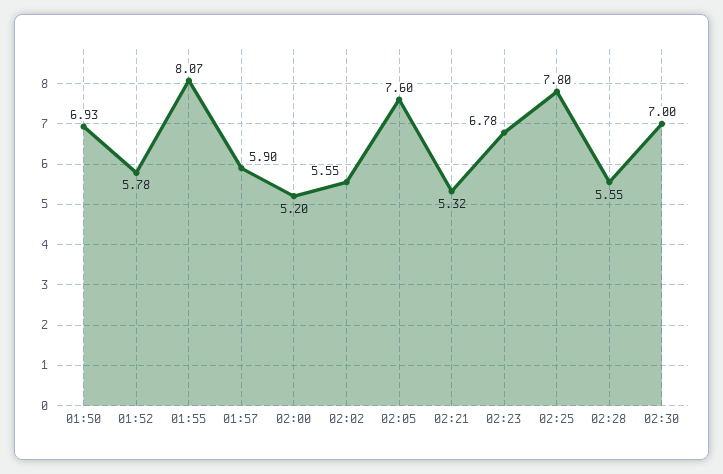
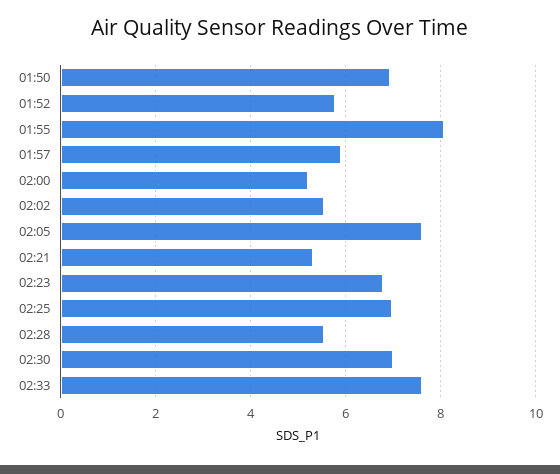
02:25: 7.8 -> 7
02:33: none -> 7.6

